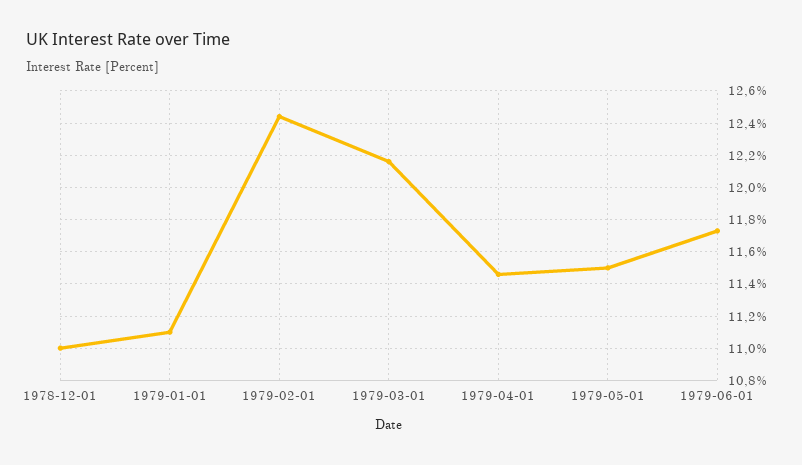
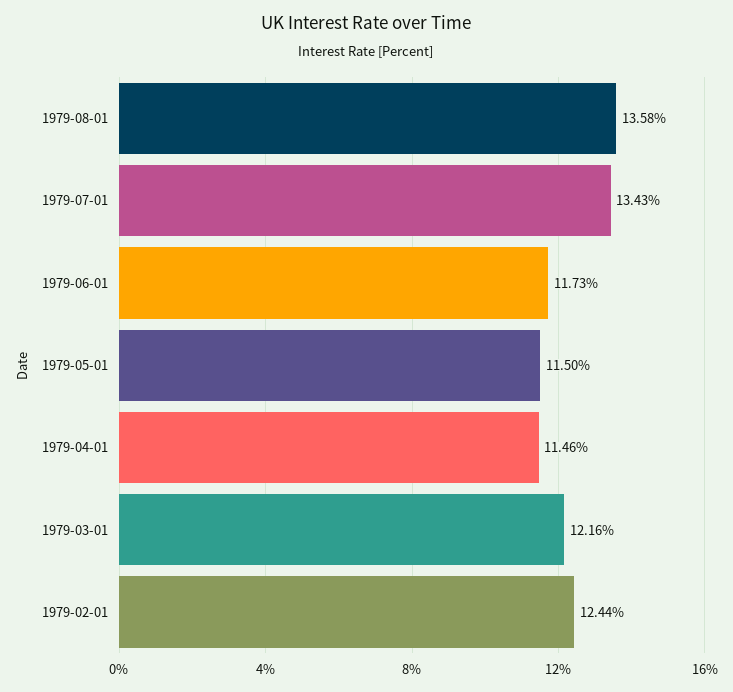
1978-12-01: 11 -> none
1979-01-01: 11.1 -> none
1979-08-01: none -> 13.58
1979-07-01: none -> 13.43

